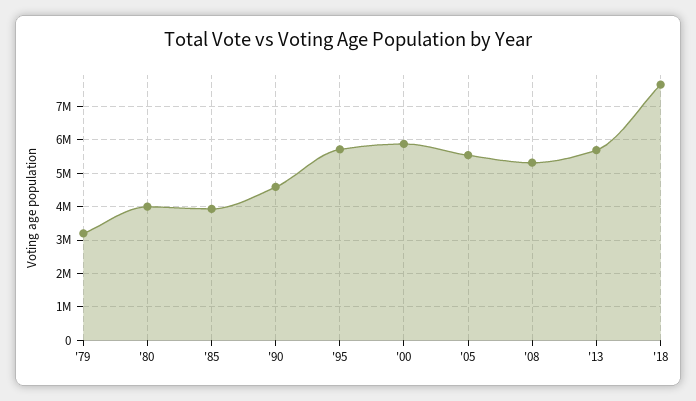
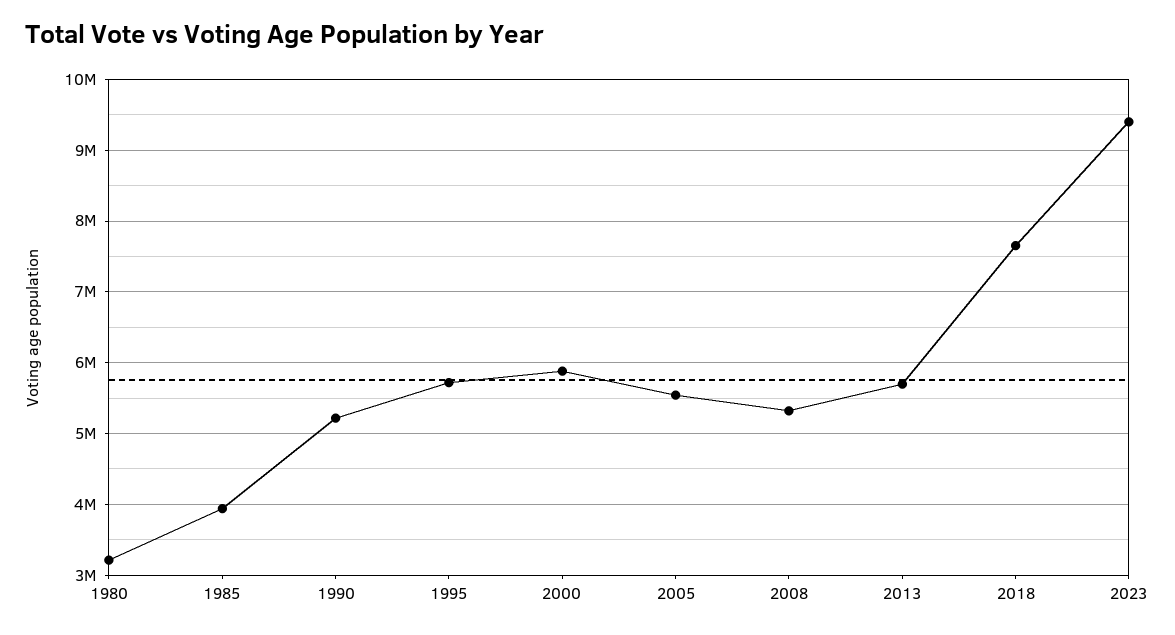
'79: 3200000 -> none
'80: 4000000 -> 3200000
'90: 4600000 -> 5200000
2023: none -> 9400000

